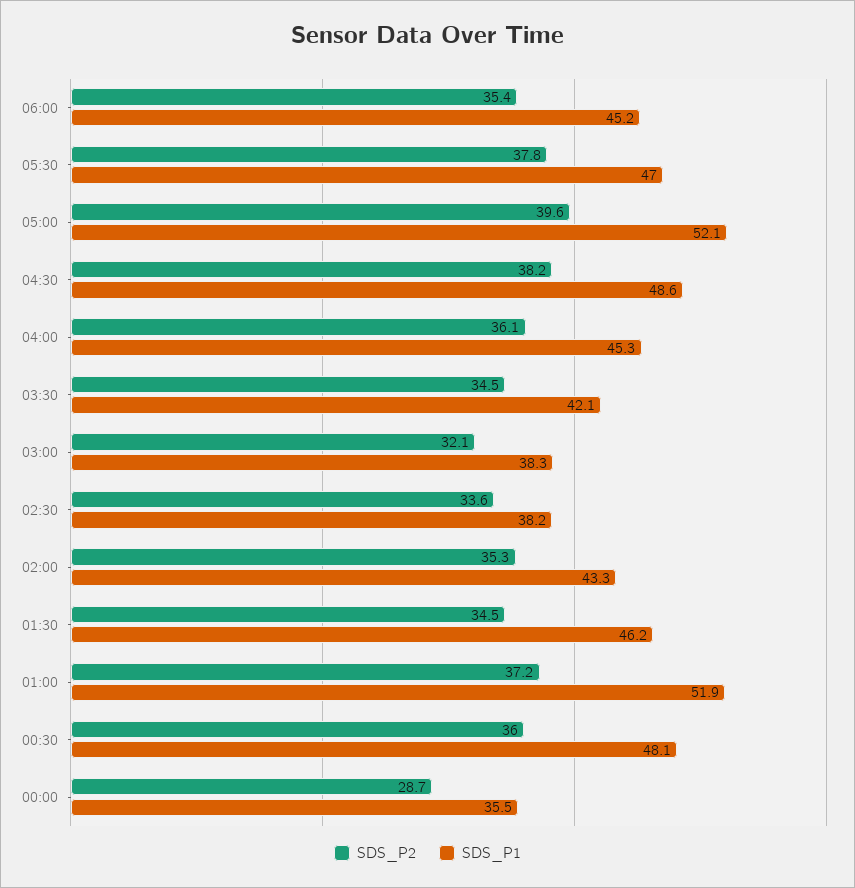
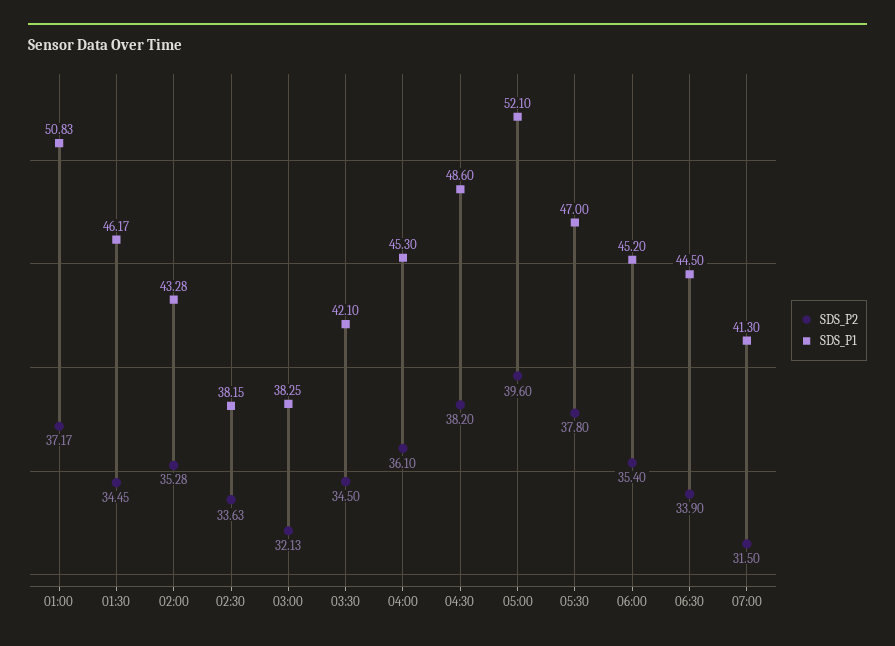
SDS_P1, 01:00: 51.9 -> 50.83
SDS_P2, 00:30: 36 -> none
SDS_P1, 00:30: 48.1 -> none
SDS_P2, 00:00: 28.7 -> none
SDS_P1, 00:00: 35.5 -> none
SDS_P2, 06:30: none -> 33.9
SDS_P1, 06:30: none -> 44.5
SDS_P2, 07:00: none -> 31.5
SDS_P1, 07:00: none -> 41.3

